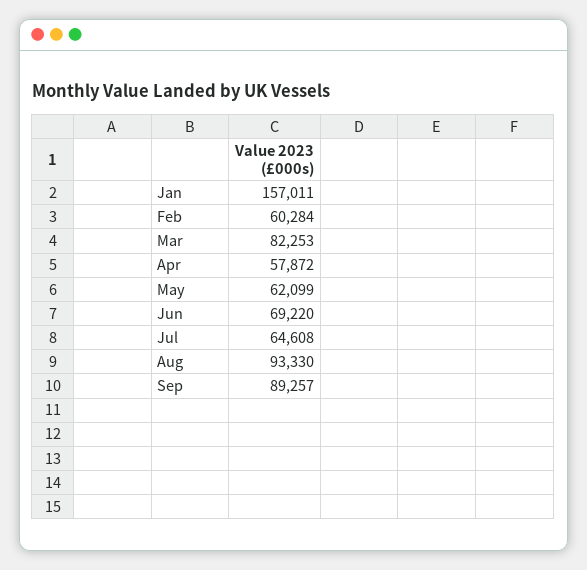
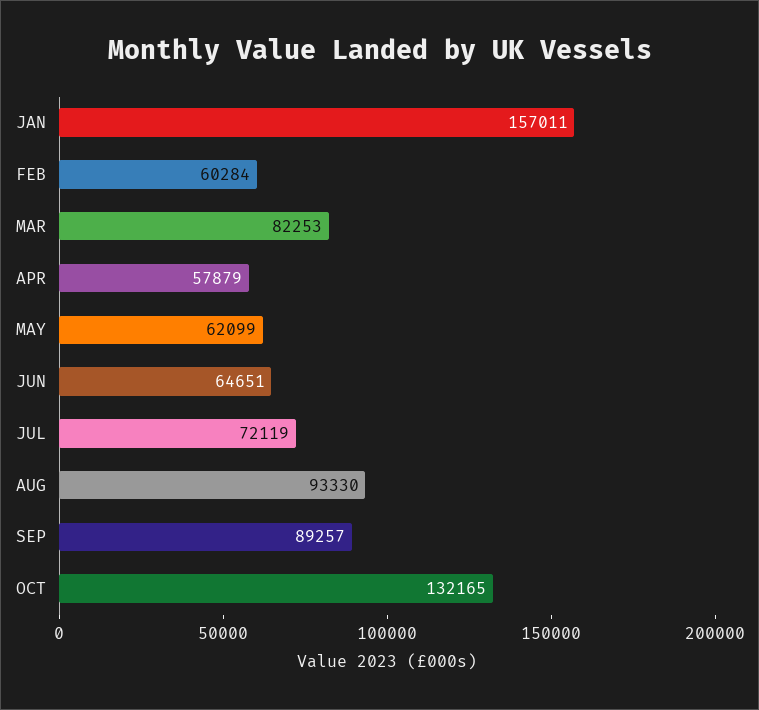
Apr: 57872 -> 57879
Jun: 69220 -> 64651
Jul: 64608 -> 72119
OCT: none -> 132165

